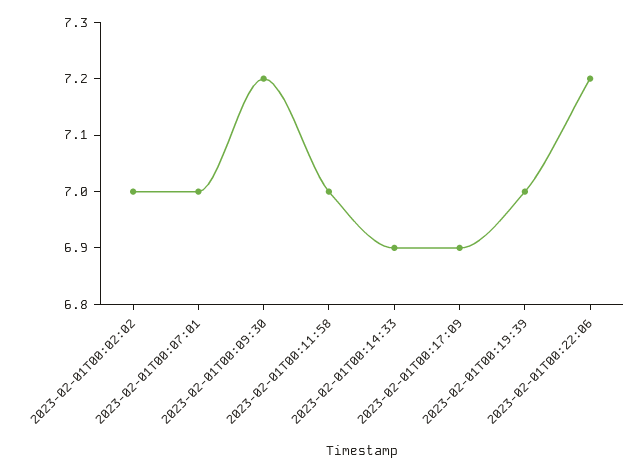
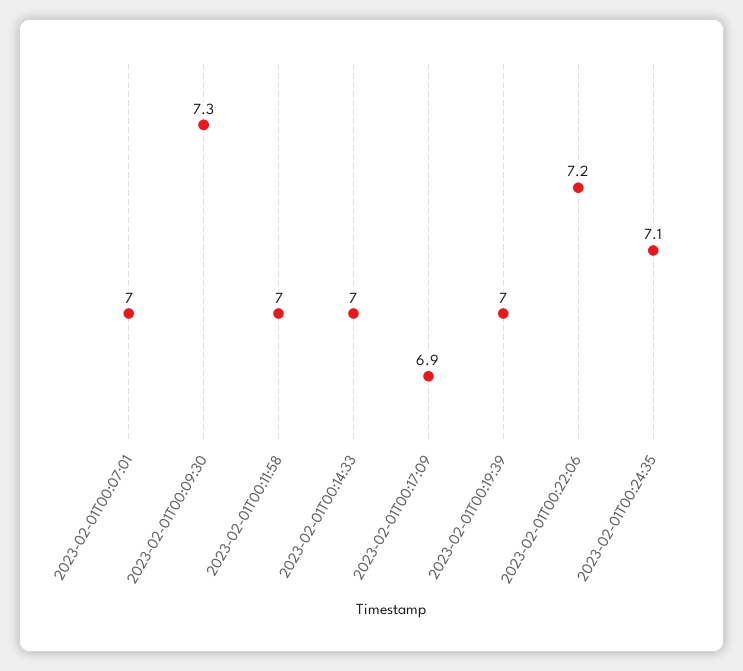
2023-02-01T00:02:02: 7 -> none
2023-02-01T00:09:30: 7.2 -> 7.3
2023-02-01T00:14:33: 6.9 -> 7
2023-02-01T00:24:35: none -> 7.1

